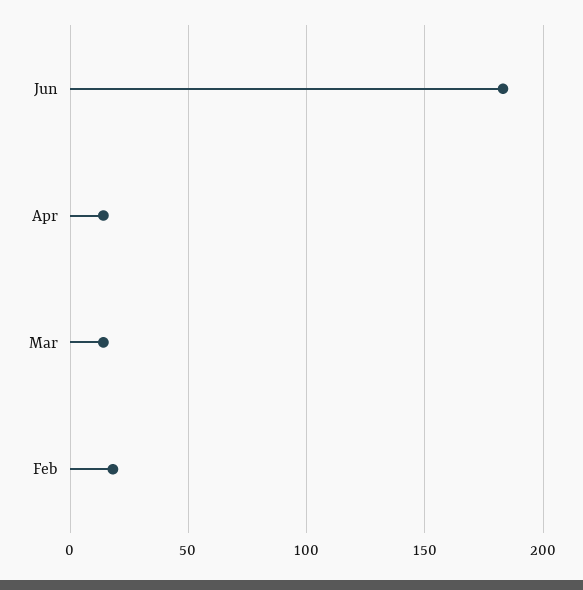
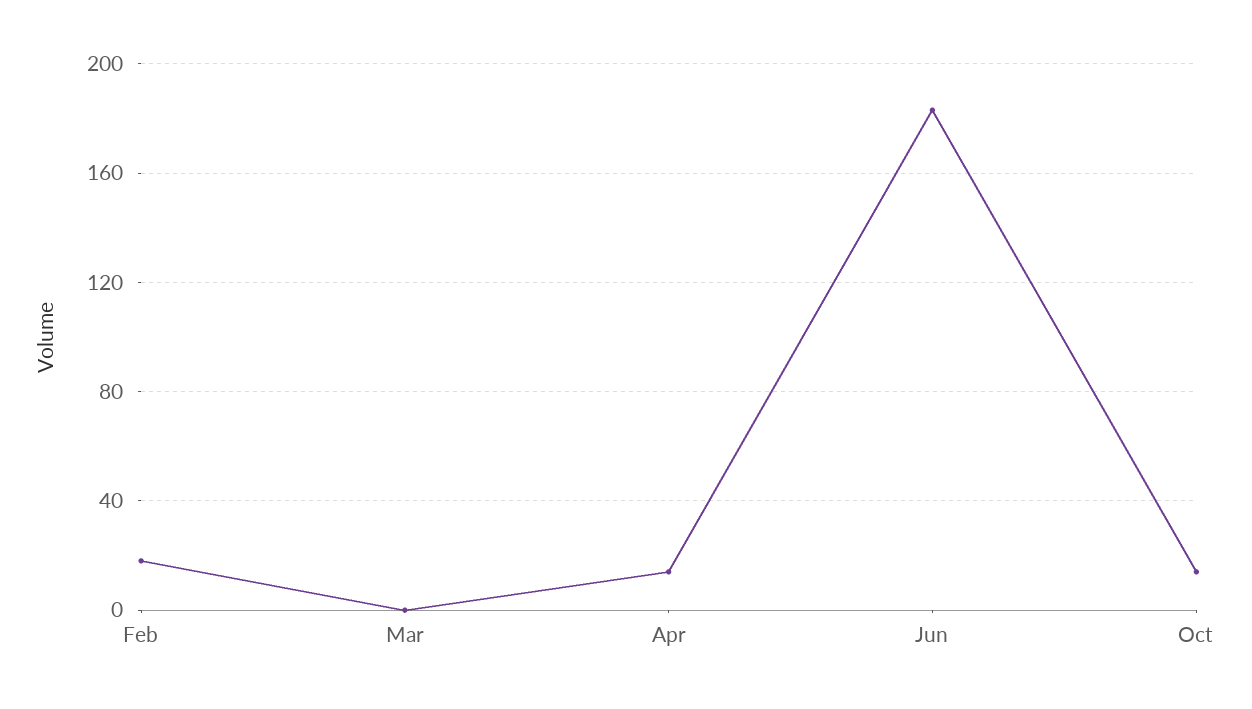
Mar: 15 -> 0
Oct: none -> 15

